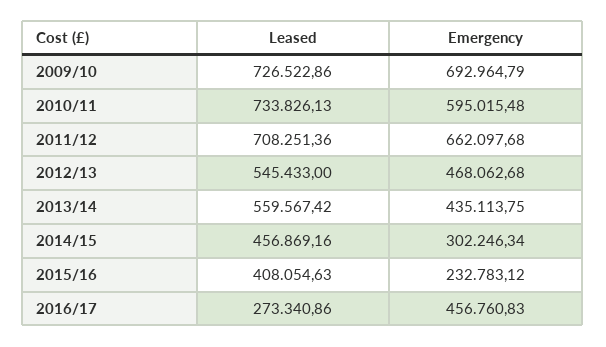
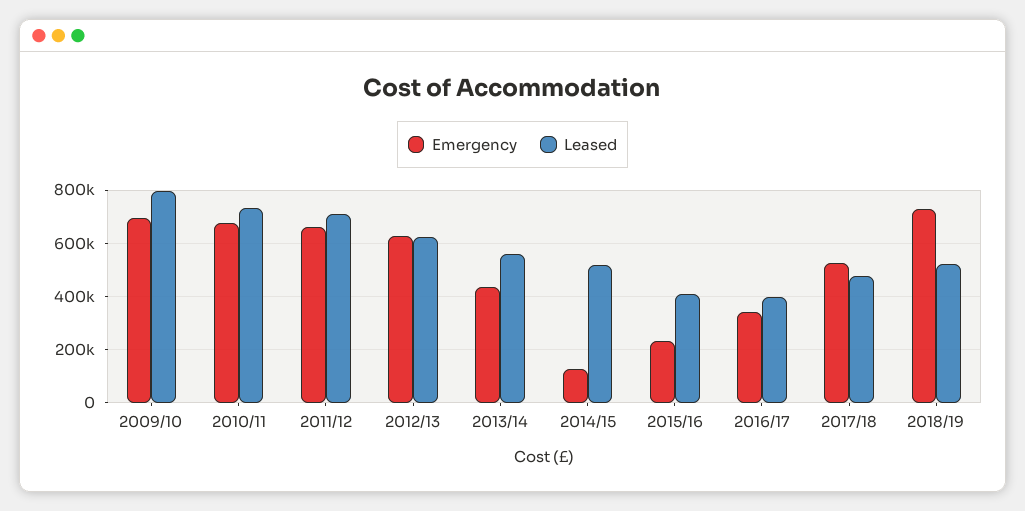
Leased, 2009/10: 726522.86 -> 800000
Emergency, 2010/11: 595015.48 -> 675000
Leased, 2012/13: 545433 -> 625000
Emergency, 2012/13: 468062.68 -> 625000
Leased, 2014/15: 456869.16 -> 525000
Emergency, 2014/15: 302246.34 -> 125000
Leased, 2016/17: 273340.86 -> 400000
Emergency, 2016/17: 456760.83 -> 350000
Emergency, 2017/18: none -> 525000
Leased, 2017/18: none -> 475000
Emergency, 2018/19: none -> 725000
Leased, 2018/19: none -> 525000

